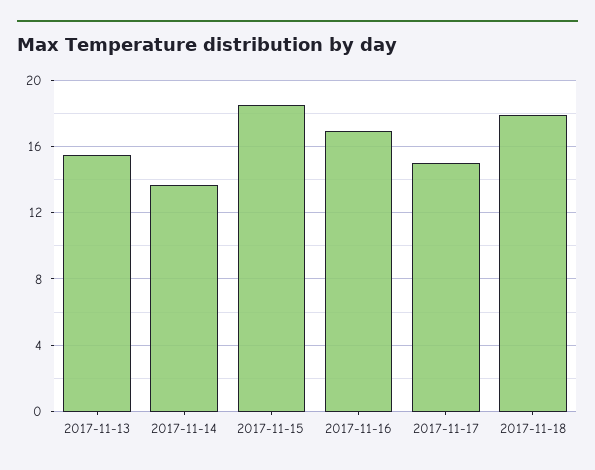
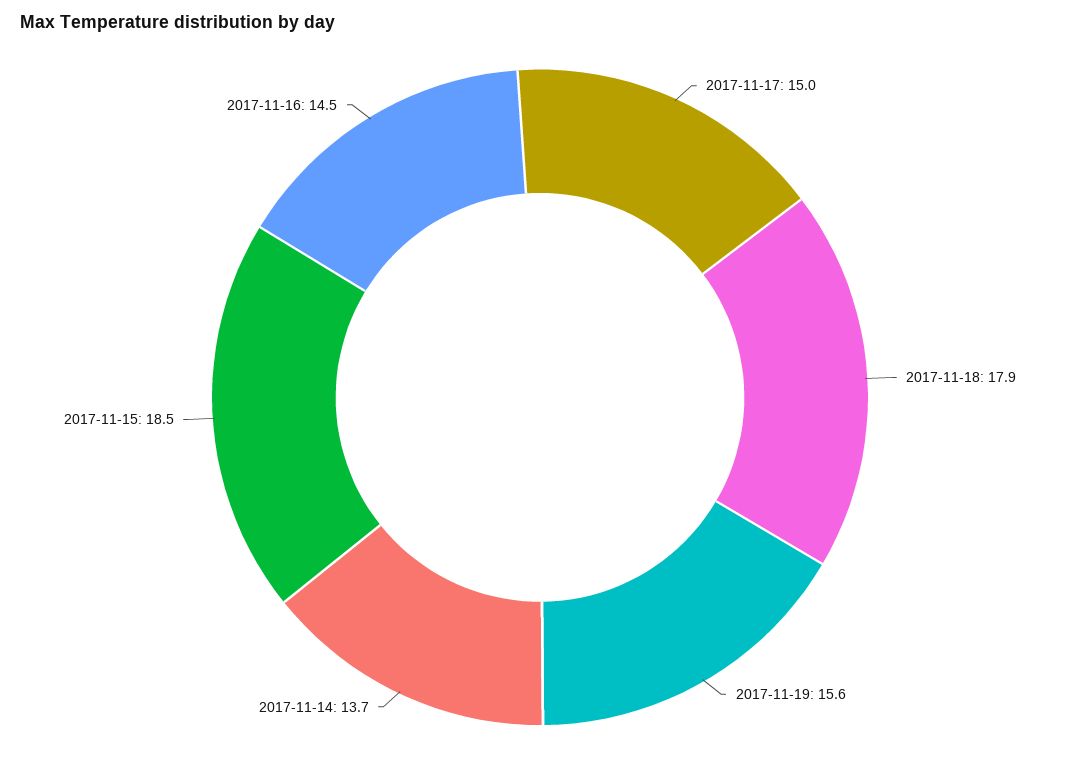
2017-11-13: 15.5 -> none
2017-11-16: 17 -> 14.5
2017-11-19: none -> 15.6

